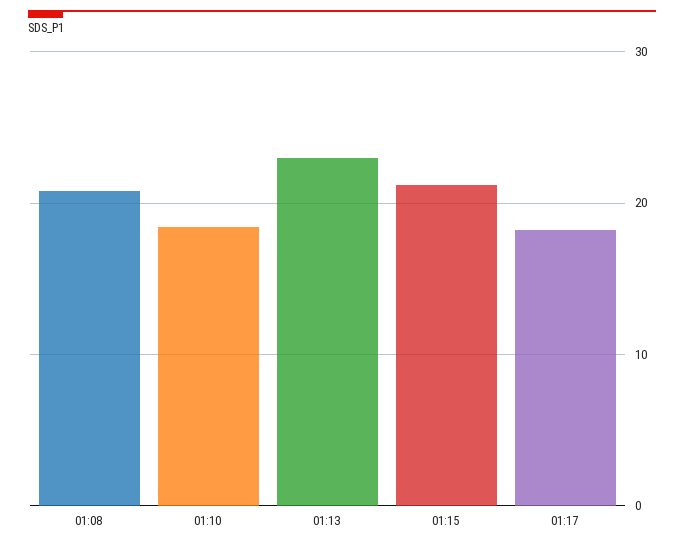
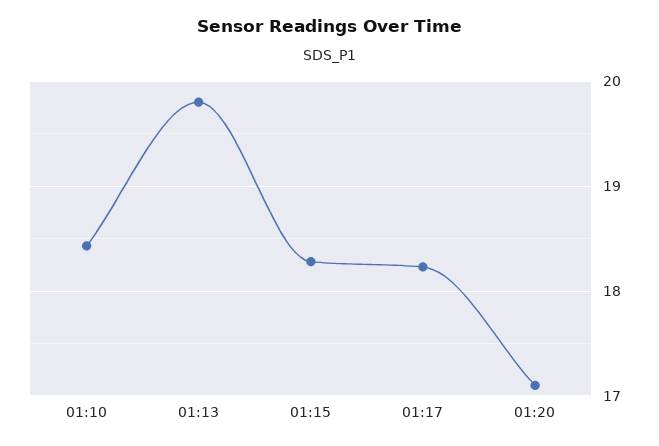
01:08: 21 -> none
01:13: 23 -> 19.8
01:15: 21 -> 18.3
01:20: none -> 17.1

